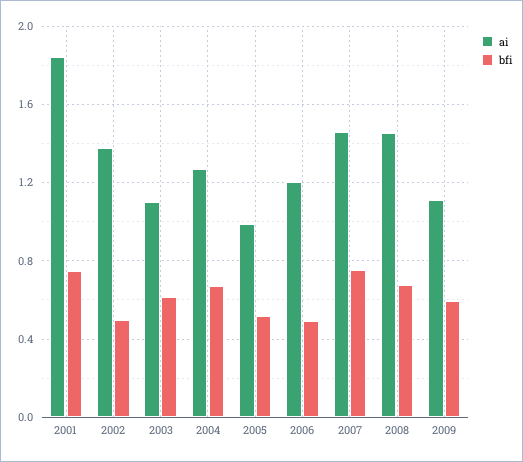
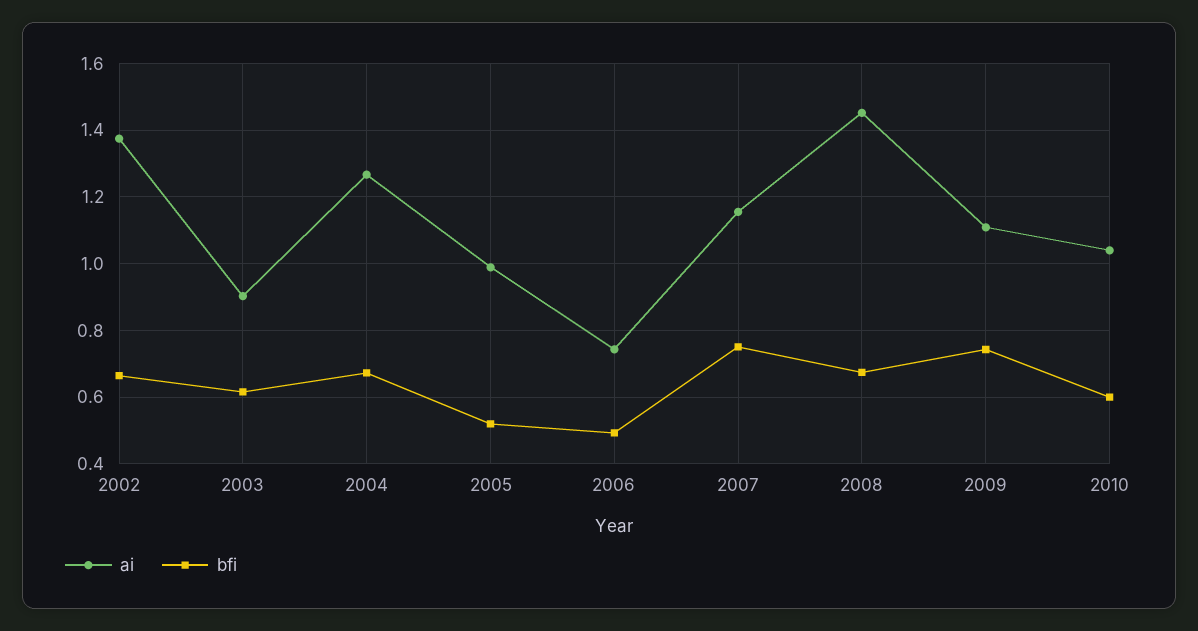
ai, 2001: 1.85 -> none
bfi, 2001: 0.75 -> none
bfi, 2002: 0.5 -> 0.66
ai, 2003: 1.1 -> 0.9
ai, 2006: 1.2 -> 0.74
ai, 2007: 1.45 -> 1.16
bfi, 2009: 0.6 -> 0.74
ai, 2010: none -> 1.04
bfi, 2010: none -> 0.6

